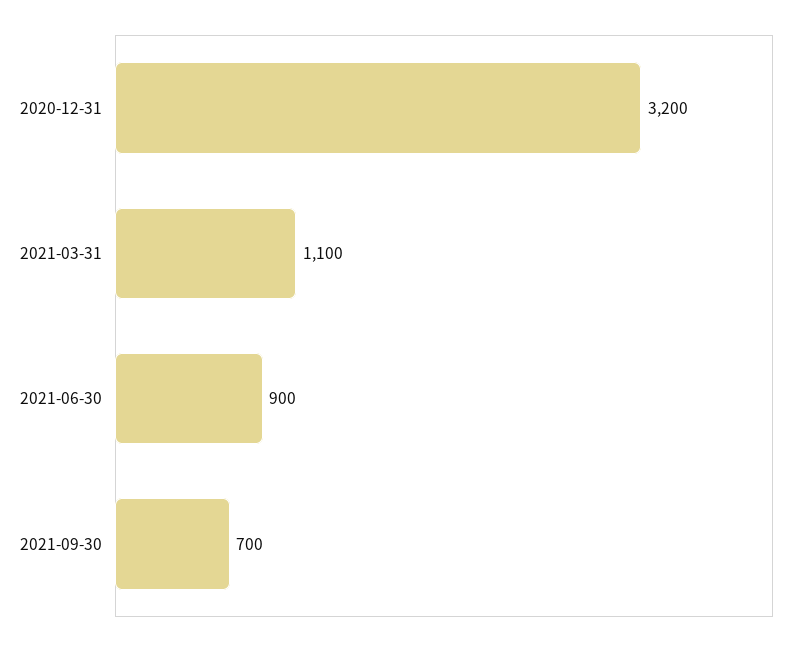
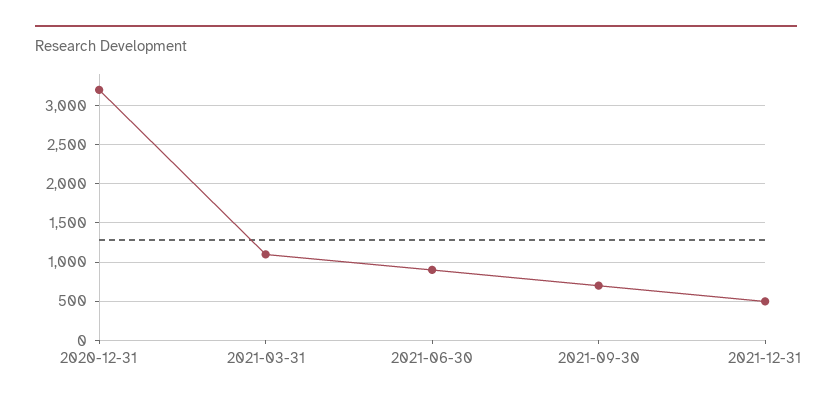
2021-12-31: none -> 500

